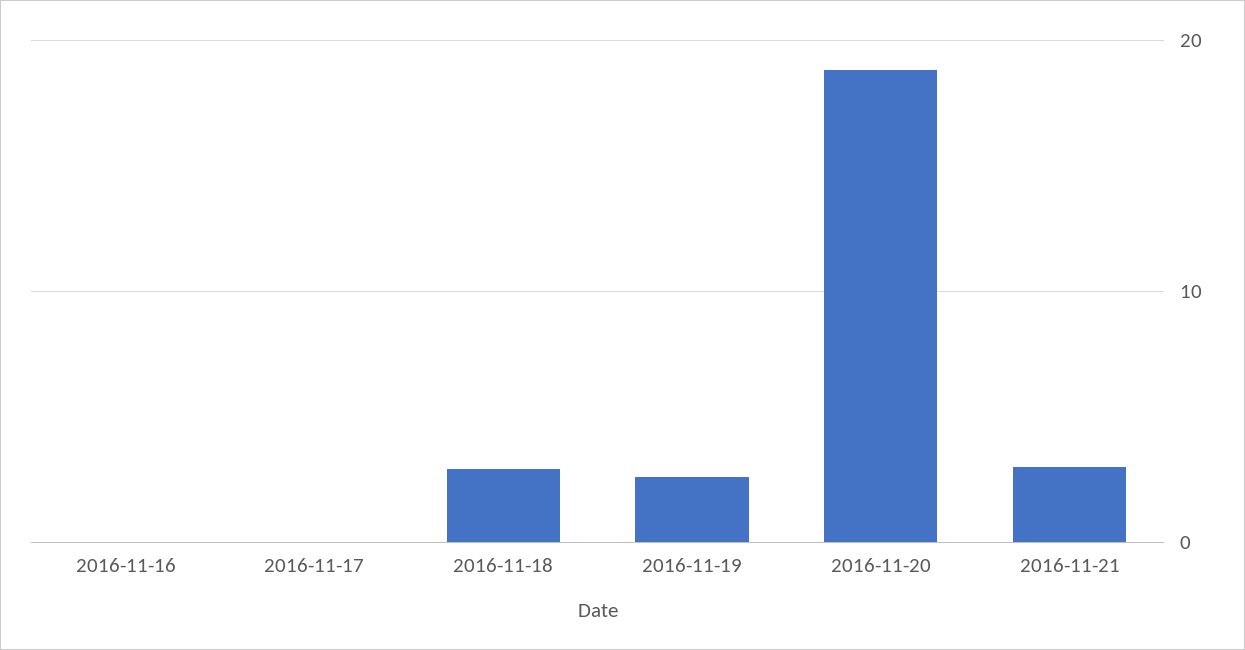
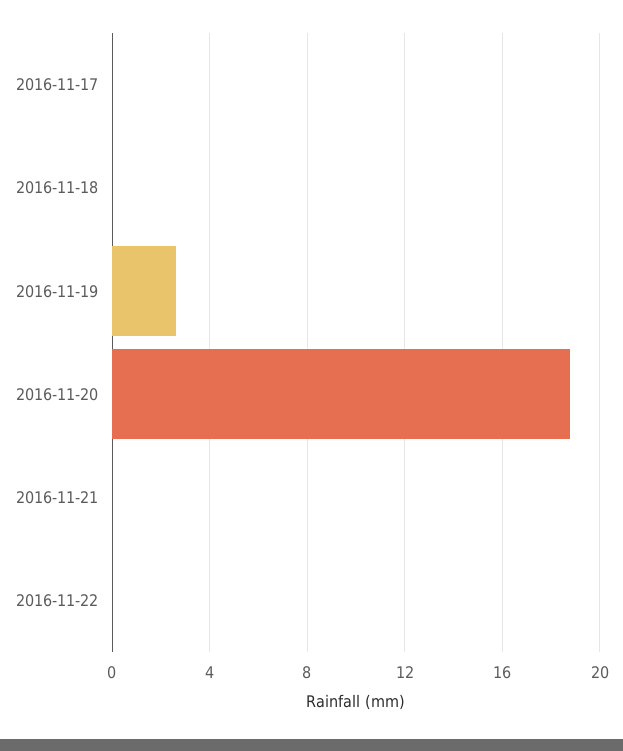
2016-11-16: 0 -> none
2016-11-18: 3 -> 0
2016-11-21: 3 -> 0
2016-11-22: none -> 0

